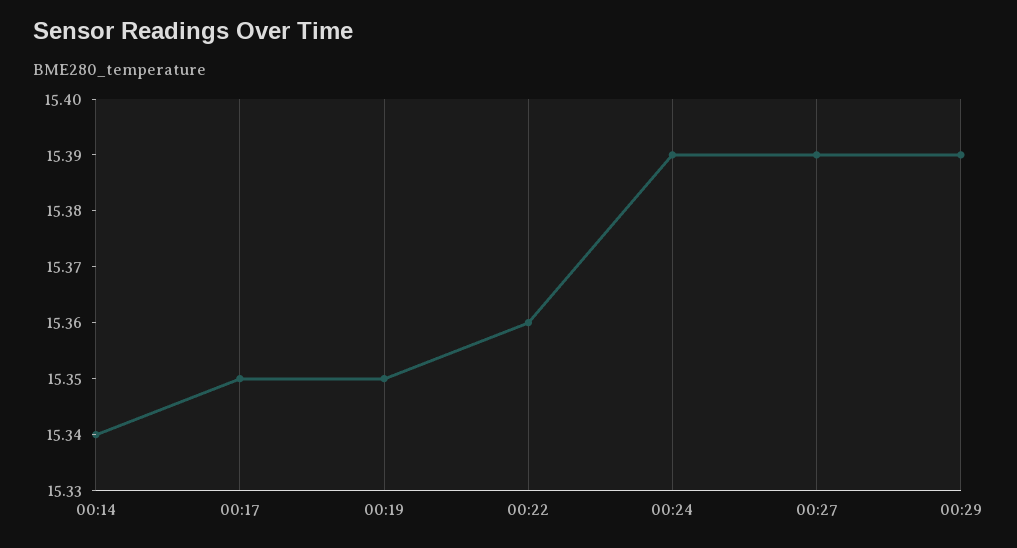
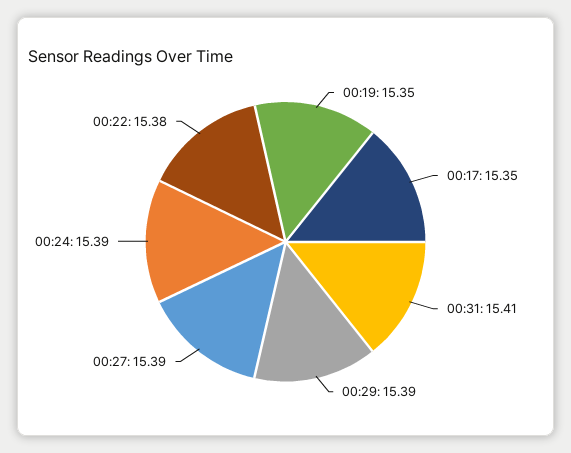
00:14: 15.34 -> none
00:22: 15.36 -> 15.38
00:31: none -> 15.41

